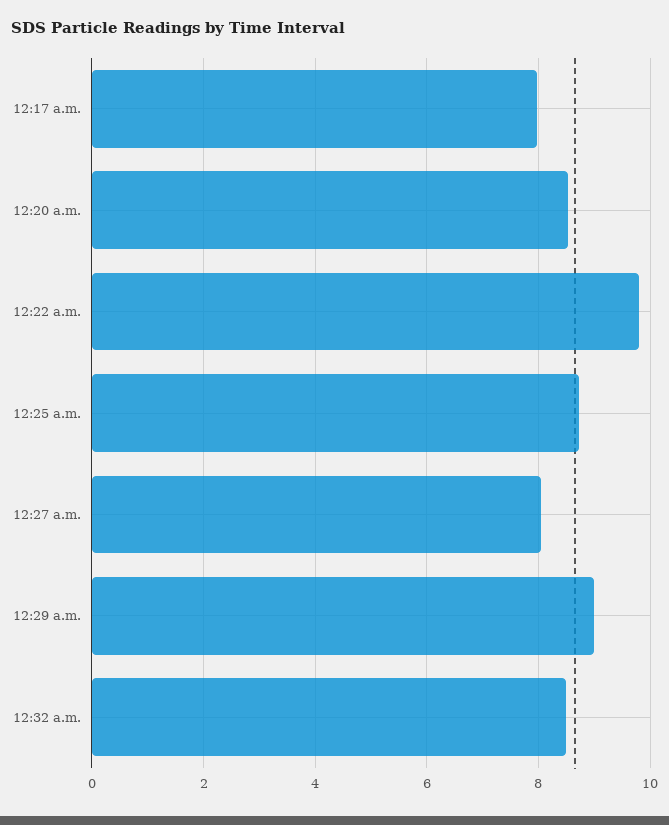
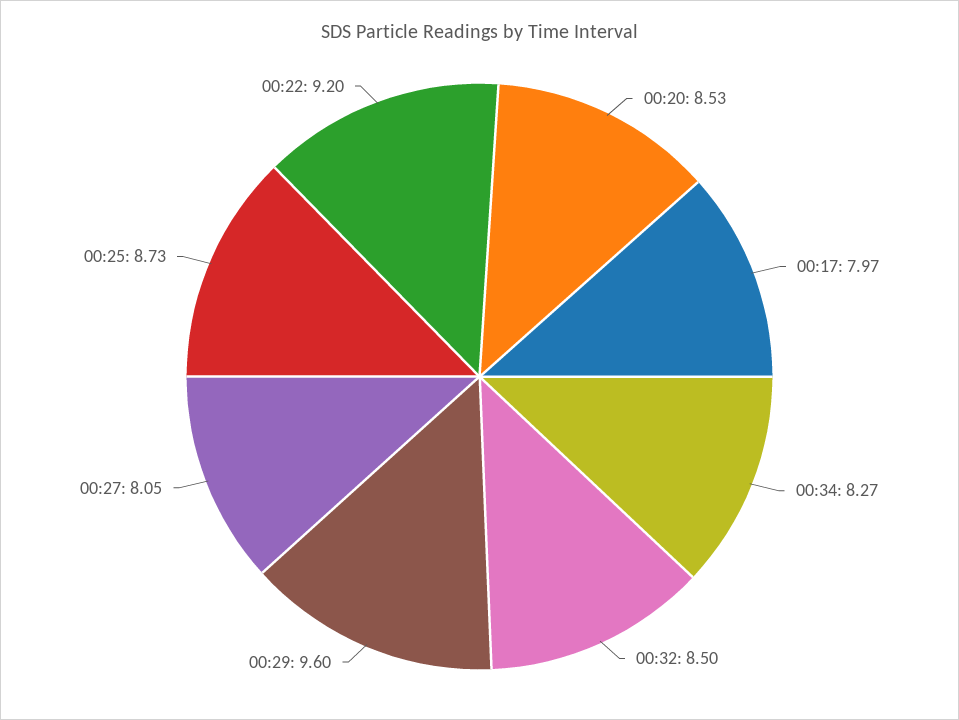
12:22 a.m.: 9.8 -> 9.2
12:29 a.m.: 9 -> 9.6
00:34: none -> 8.27

